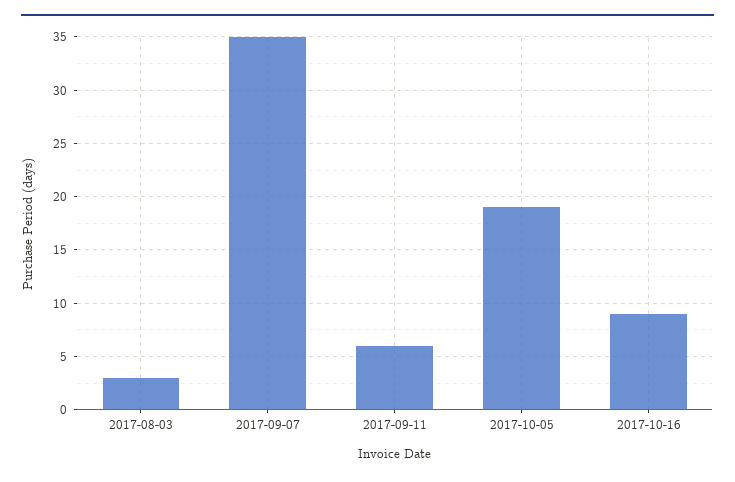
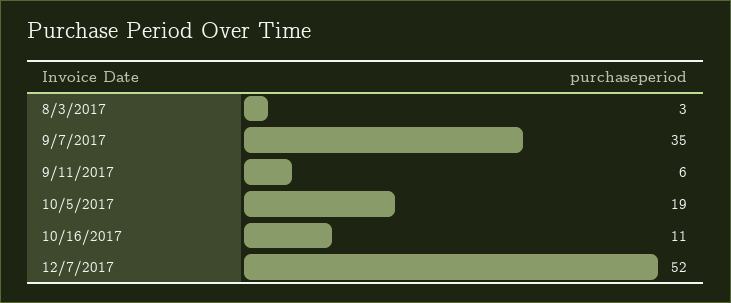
2017-10-16: 9 -> 11
12/7/2017: none -> 52

